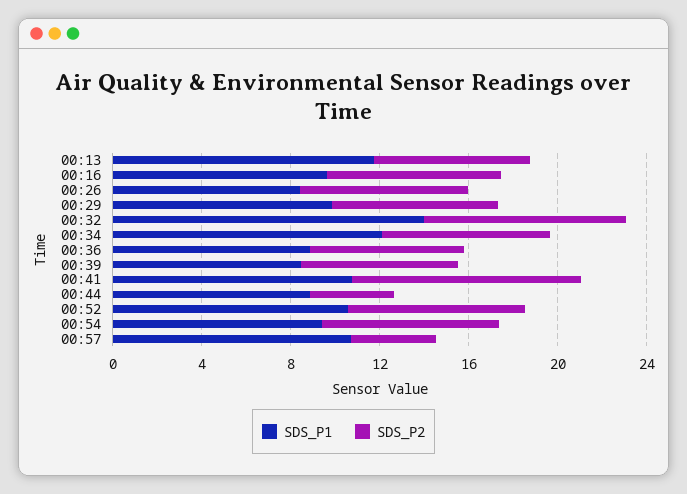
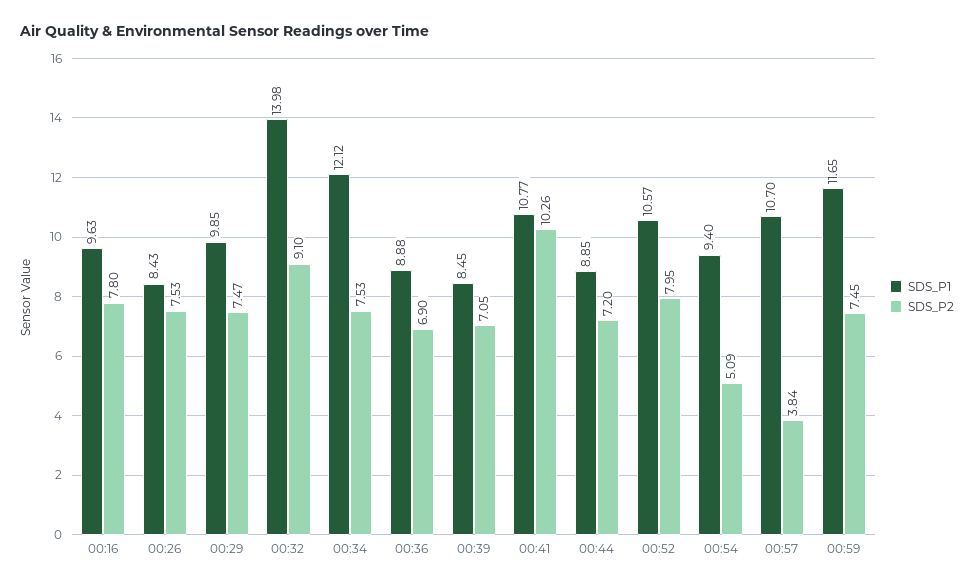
SDS_P1, 00:13: 12 -> none
SDS_P2, 00:13: 7 -> none
SDS_P2, 00:44: 4 -> 7.2
SDS_P2, 00:54: 8 -> 5.09
SDS_P1, 00:59: none -> 11.65
SDS_P2, 00:59: none -> 7.45

